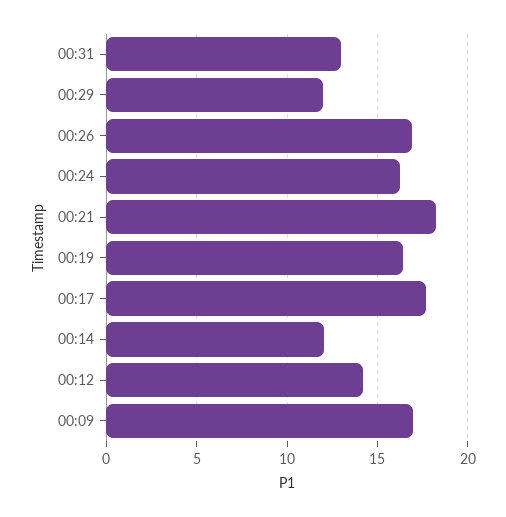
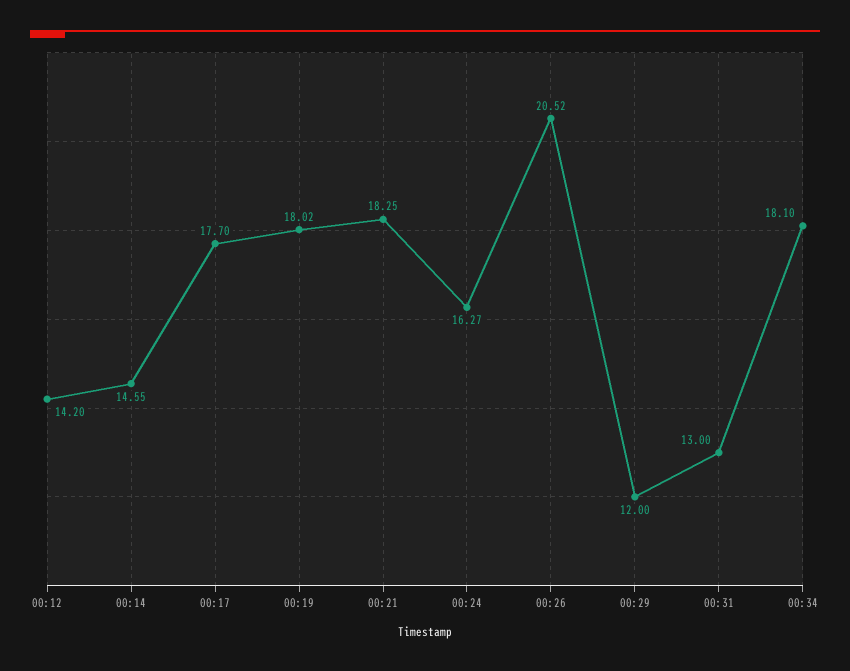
00:26: 17 -> 20.52
00:19: 16.5 -> 18.02
00:14: 12 -> 14.55
00:09: 17 -> none
00:34: none -> 18.1

